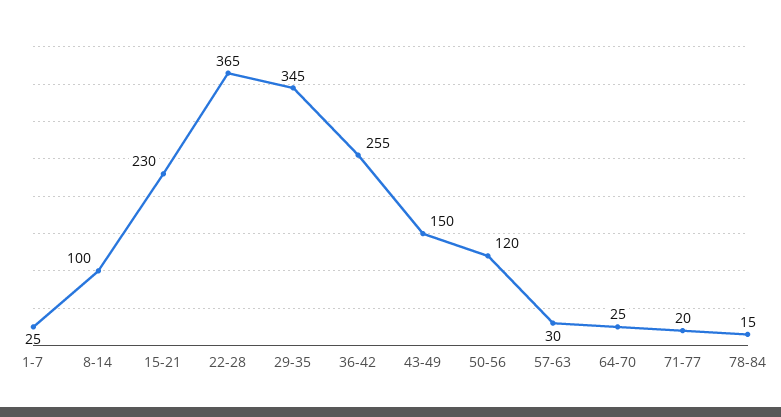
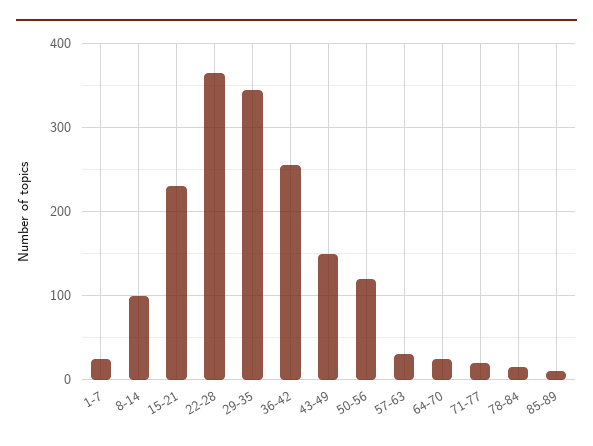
85-89: none -> 10

